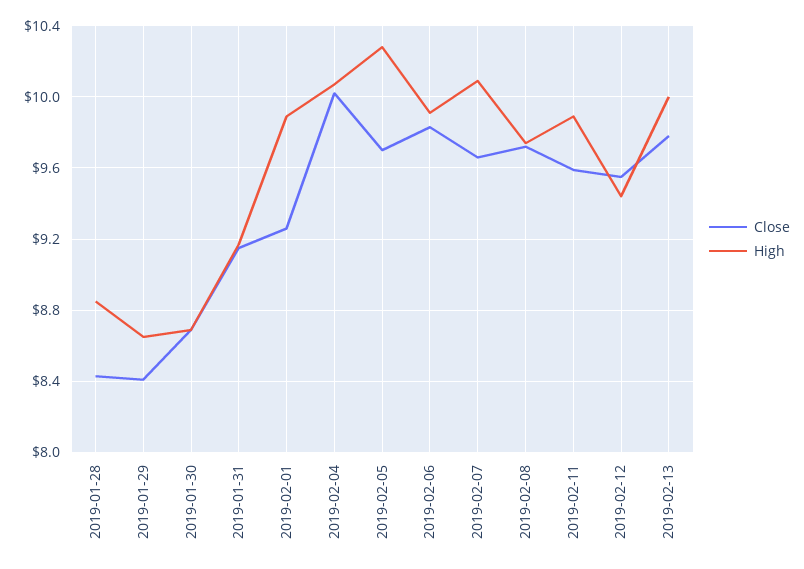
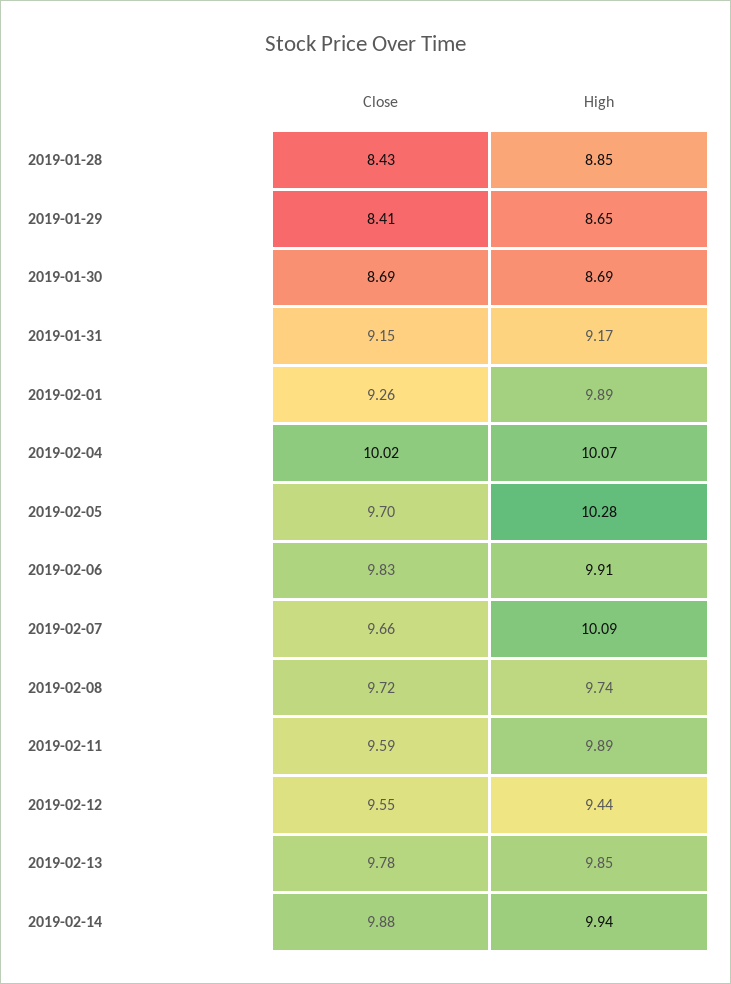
High, 2019-02-13: 10 -> 9.85
Close, 2019-02-14: none -> 9.88
High, 2019-02-14: none -> 9.94

